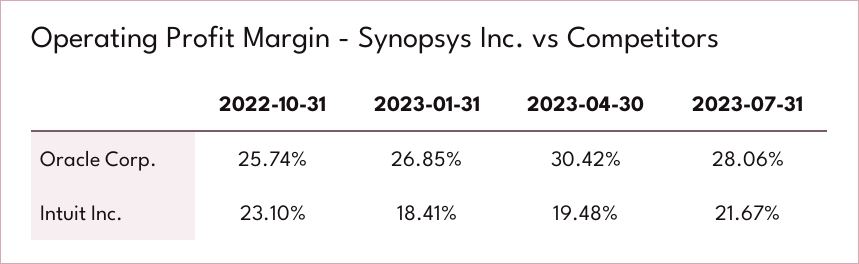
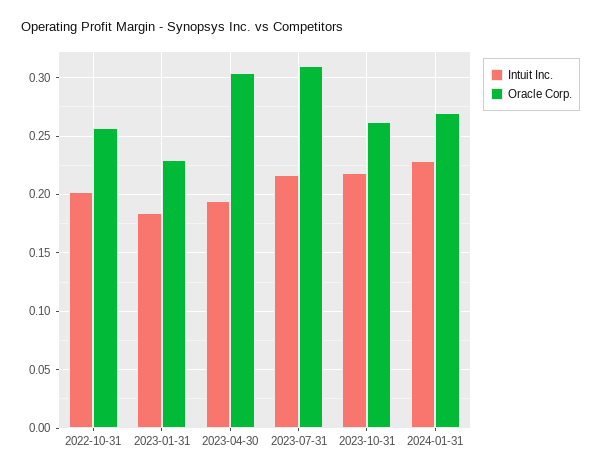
Oracle Corp., 2023-01-31: 0.2685 -> 0.23
Oracle Corp., 2023-07-31: 0.2806 -> 0.31
Intuit Inc., 2022-10-31: 0.231 -> 0.2
Intuit Inc., 2023-10-31: none -> 0.22
Oracle Corp., 2023-10-31: none -> 0.26
Intuit Inc., 2024-01-31: none -> 0.23
Oracle Corp., 2024-01-31: none -> 0.27

